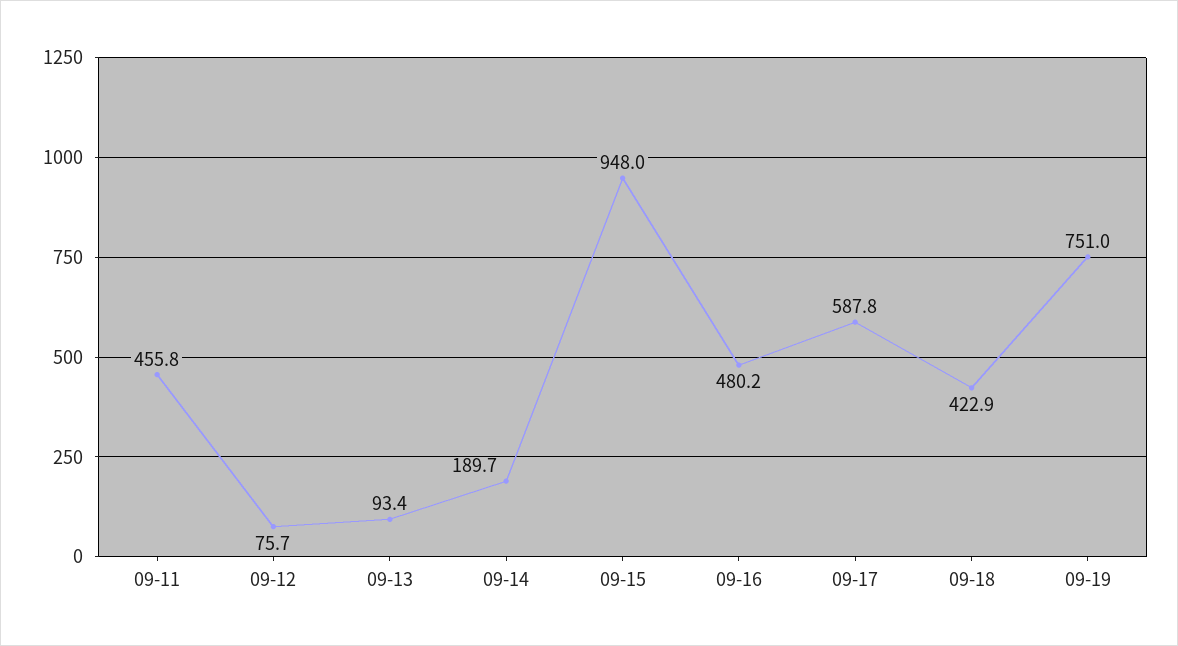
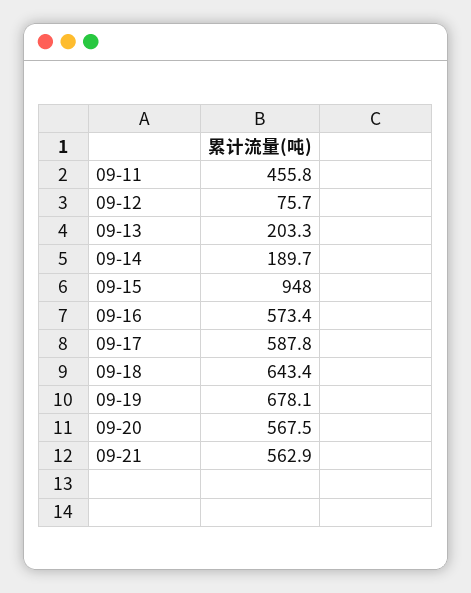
09-13: 93.4 -> 203.3
09-16: 480.2 -> 573.4
09-18: 422.9 -> 643.4
09-19: 751 -> 678.1
09-20: none -> 567.5
09-21: none -> 562.9

